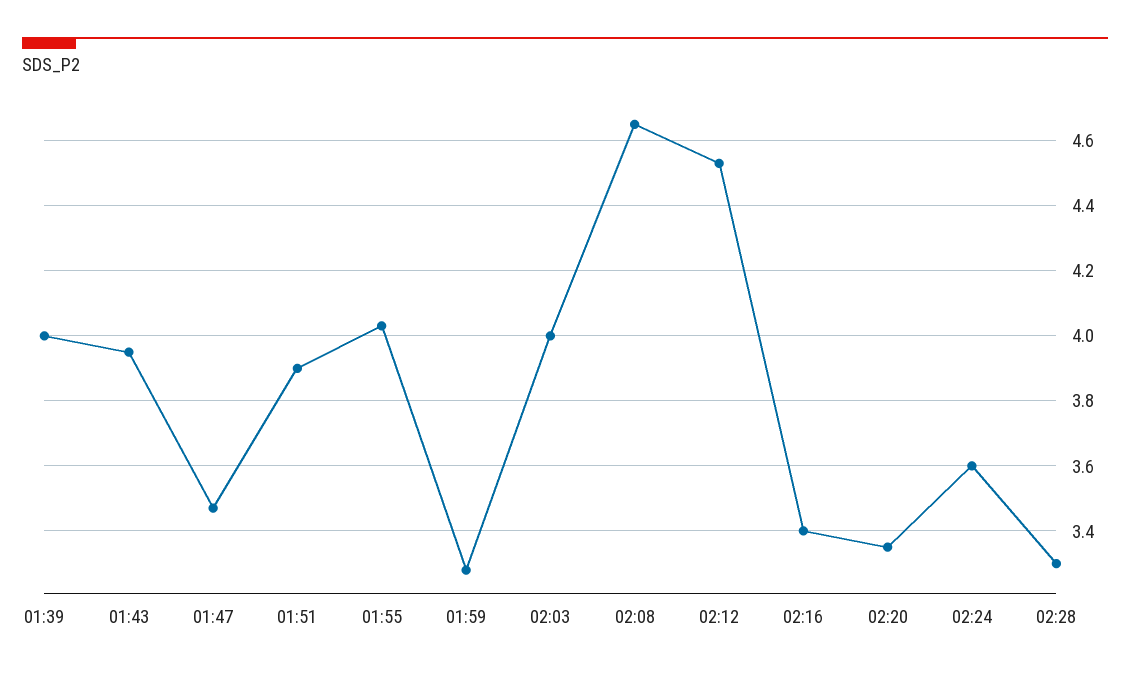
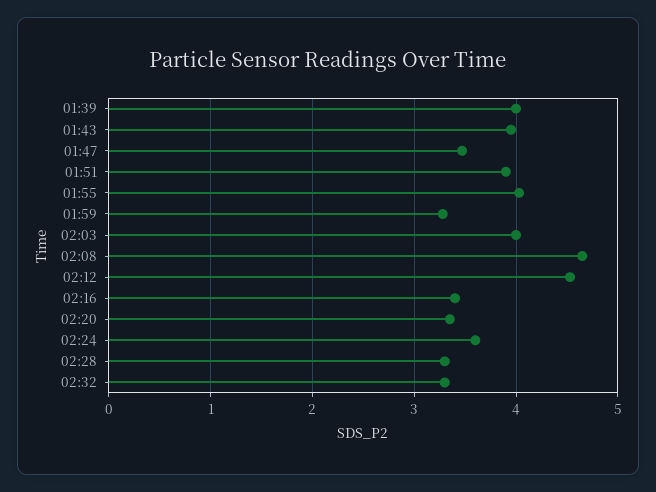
02:32: none -> 3.3

